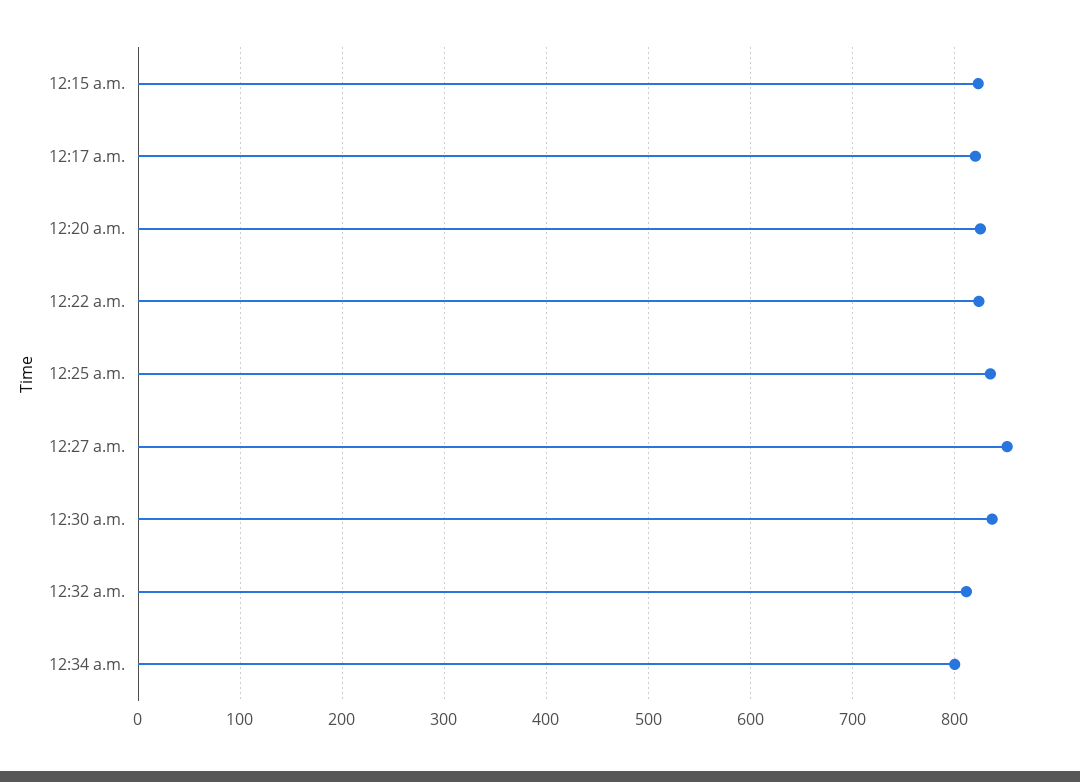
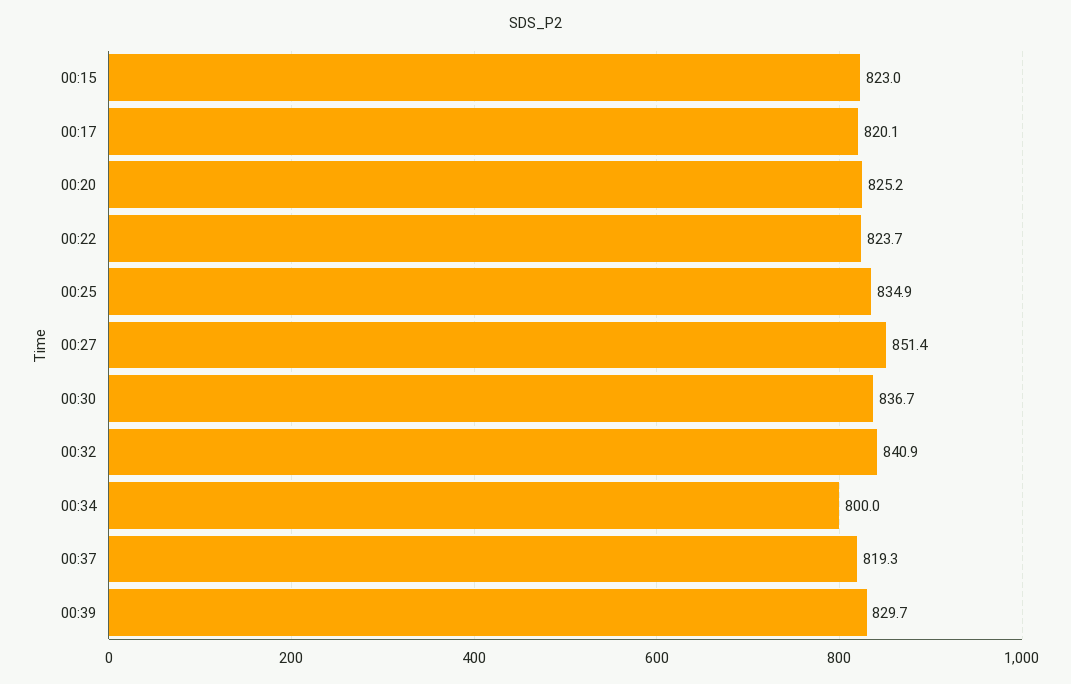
12:32 a.m.: 810 -> 840.9
00:37: none -> 819.3
00:39: none -> 829.7

